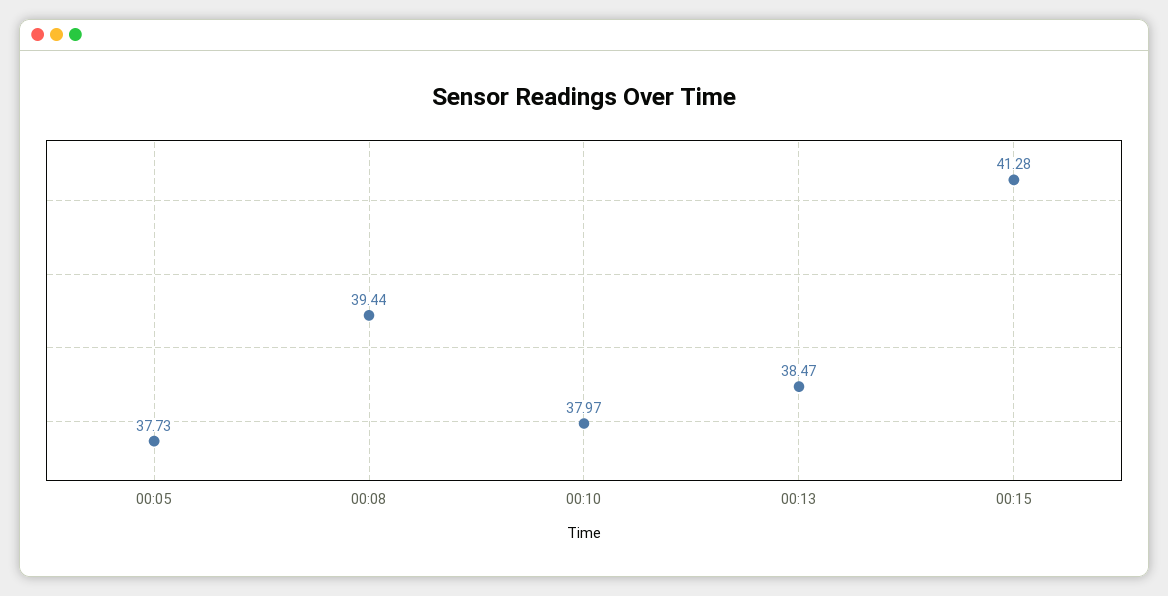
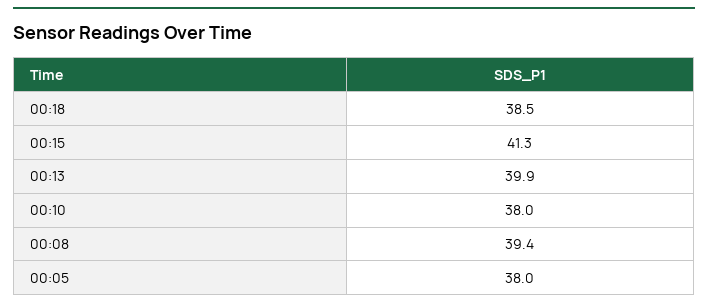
00:05: 37.73 -> 38
00:13: 38.47 -> 39.9
00:18: none -> 38.5

